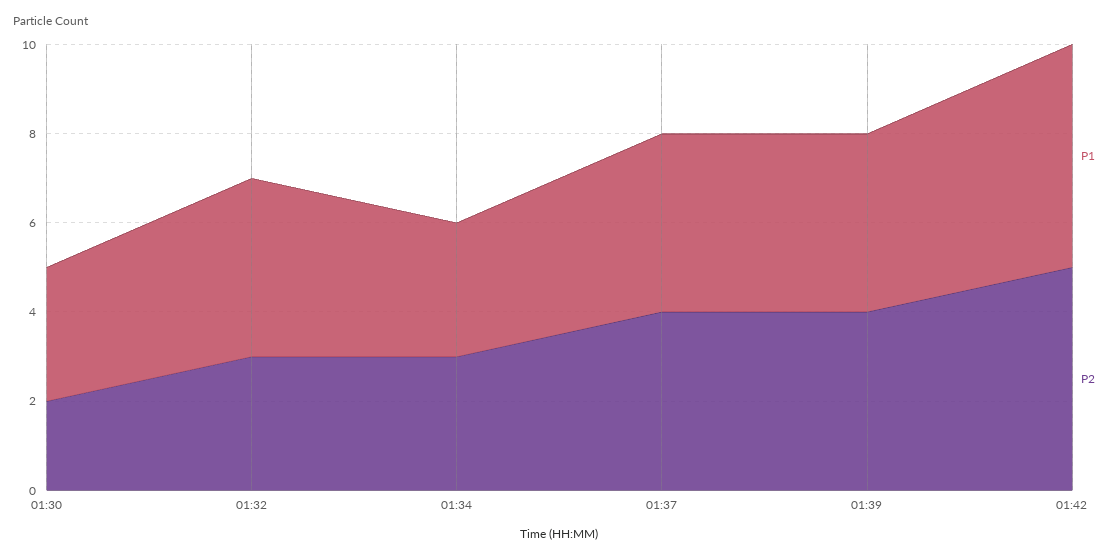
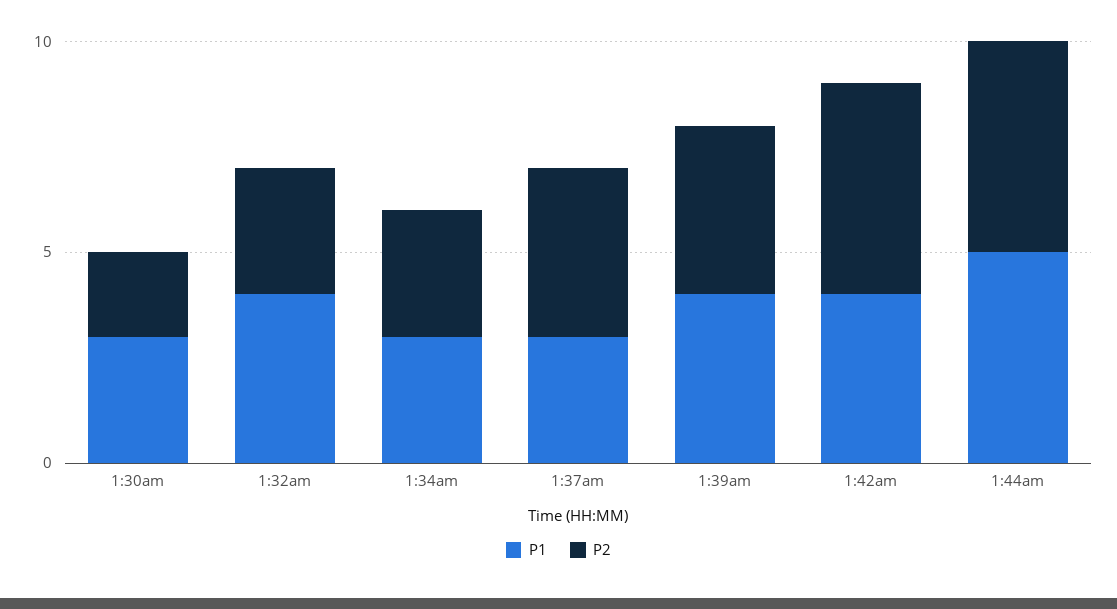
P1, 01:37: 4 -> 3
P1, 01:42: 5 -> 4
P1, 1:44am: none -> 5
P2, 1:44am: none -> 5

